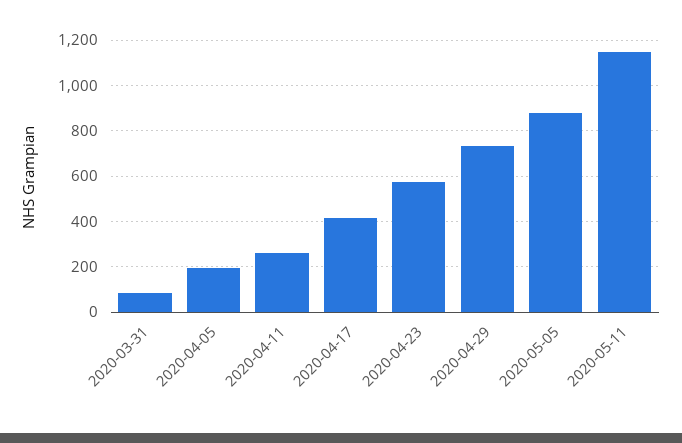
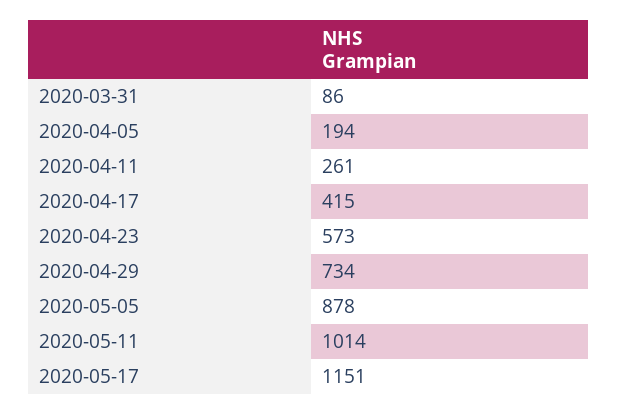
2020-05-11: 1150 -> 1014
2020-05-17: none -> 1151

